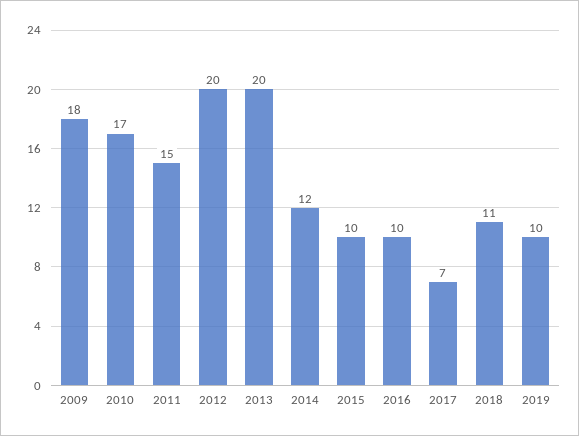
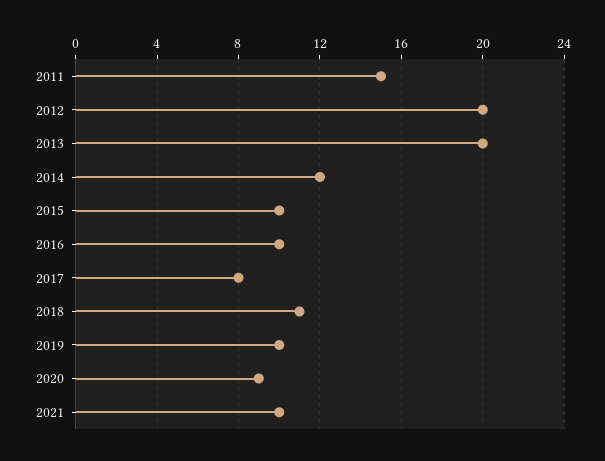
2009: 18 -> none
2010: 17 -> none
2017: 7 -> 8
2020: none -> 9
2021: none -> 10

